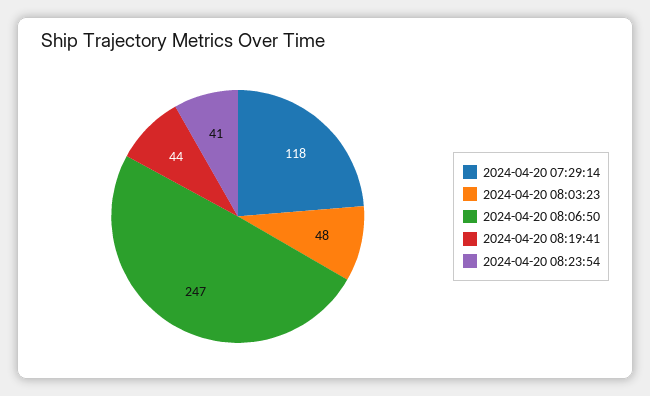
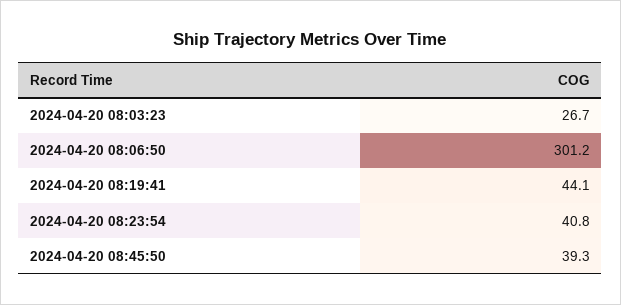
2024-04-20 07:29:14: 118 -> none
2024-04-20 08:03:23: 48 -> 26.7
2024-04-20 08:06:50: 247 -> 301.2
2024-04-20 08:45:50: none -> 39.3

